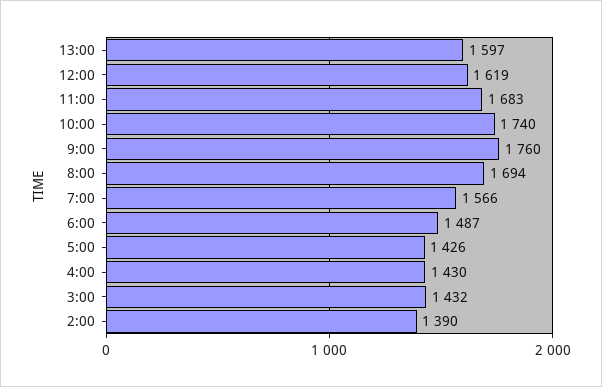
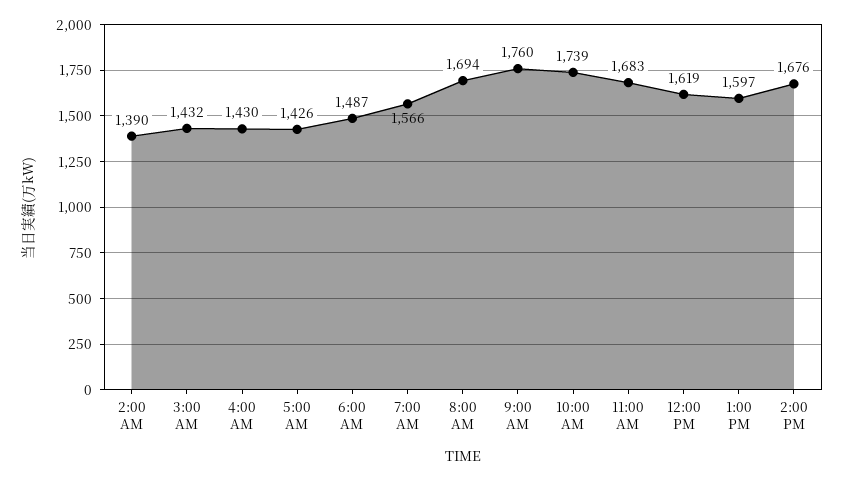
10:00: 1740 -> 1739
2:00 PM: none -> 1676

